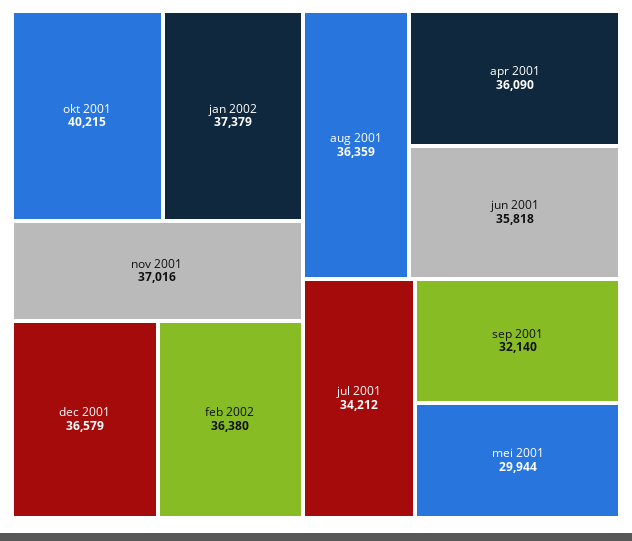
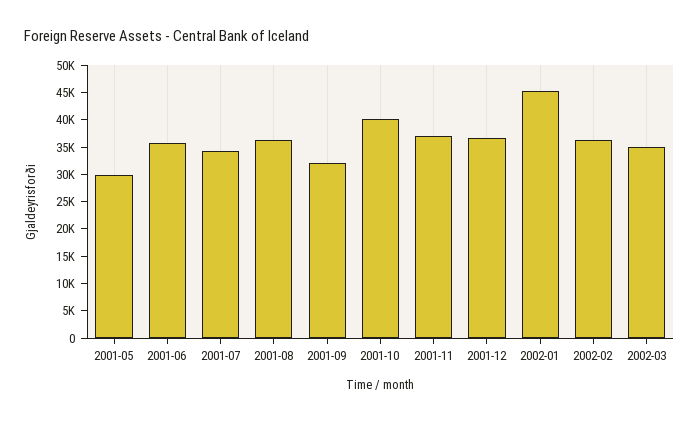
jan 2002: 37379 -> 45000
apr 2001: 36090 -> none
2002-03: none -> 35000

